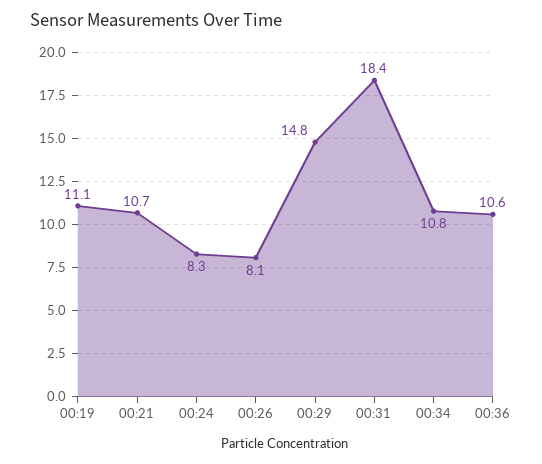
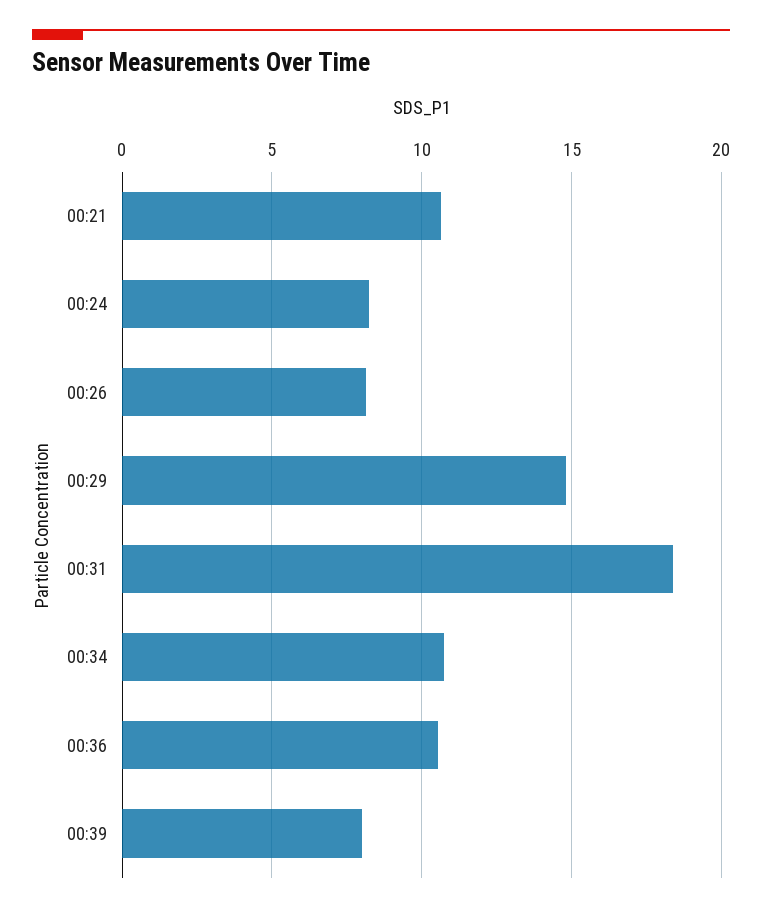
00:19: 11.1 -> none
00:39: none -> 8

